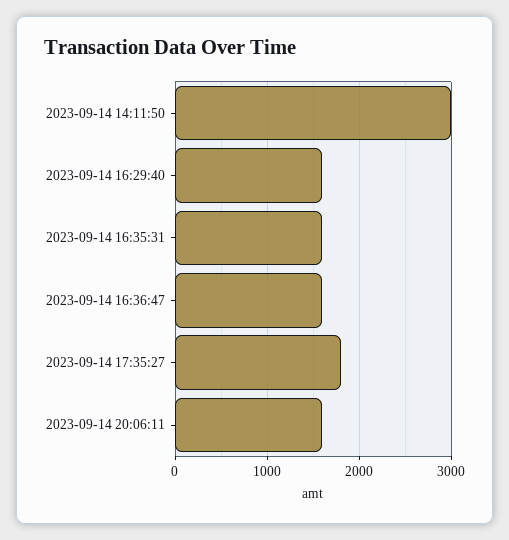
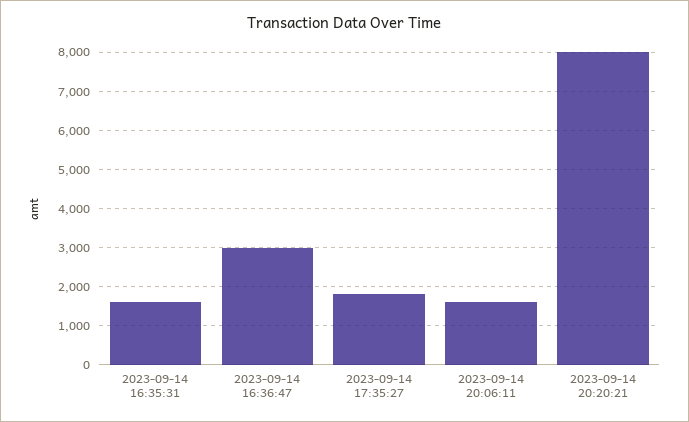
2023-09-14 14:11:50: 3000 -> none
2023-09-14 16:29:40: 1600 -> none
2023-09-14 16:36:47: 1600 -> 3000
2023-09-14 20:20:21: none -> 8000

